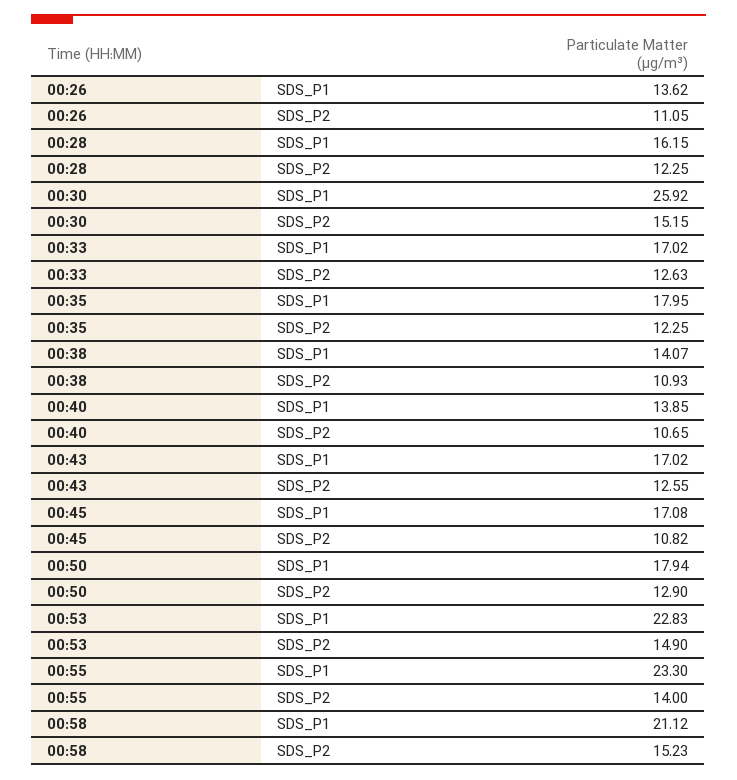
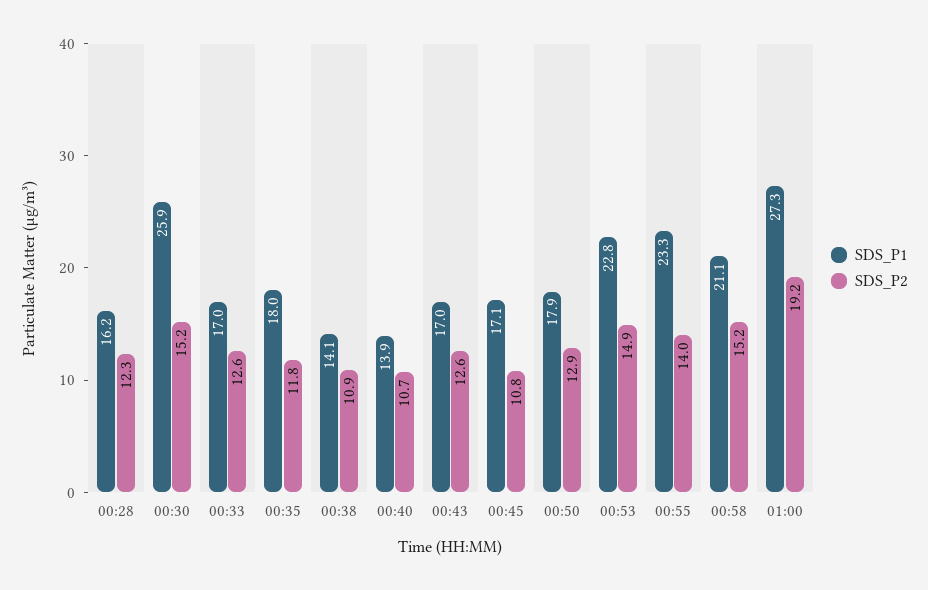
SDS_P1, 00:26: 13.62 -> none
SDS_P2, 00:26: 11.05 -> none
SDS_P2, 00:35: 12.25 -> 11.8
SDS_P1, 01:00: none -> 27.3
SDS_P2, 01:00: none -> 19.2

